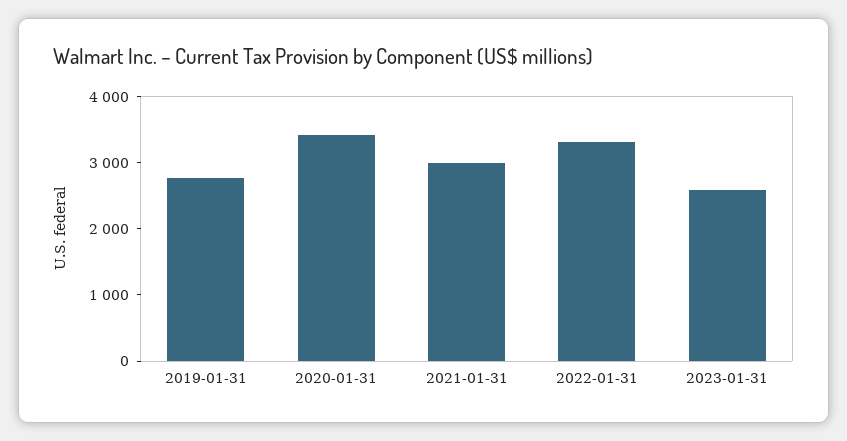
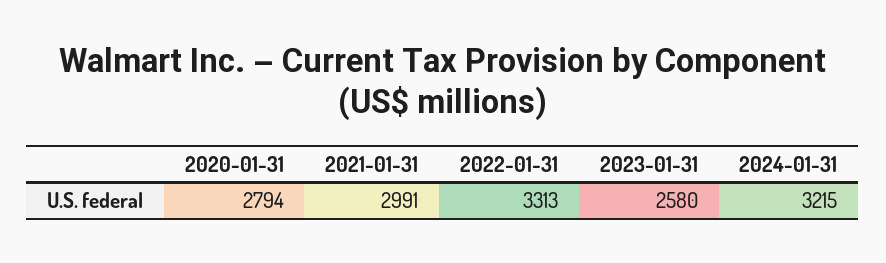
2019-01-31: 2800 -> none
2020-01-31: 3400 -> 2794
2024-01-31: none -> 3215

